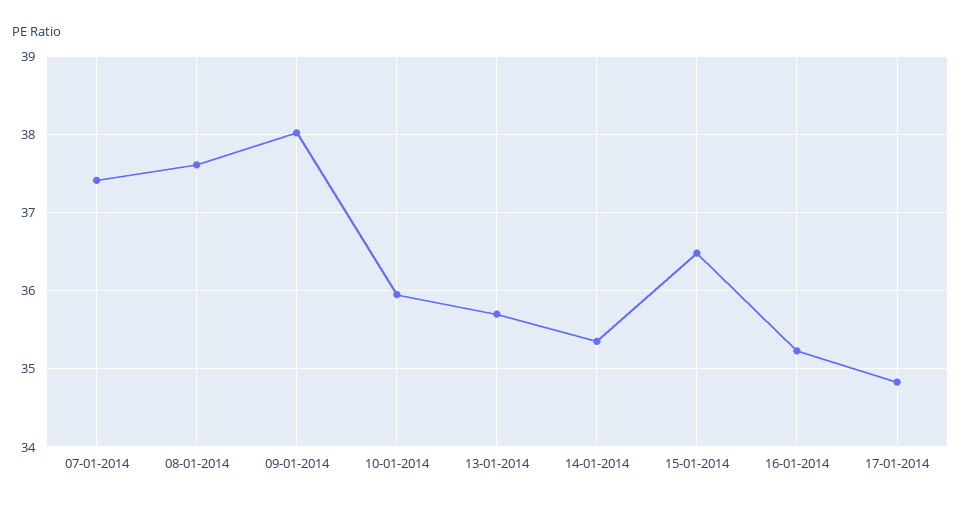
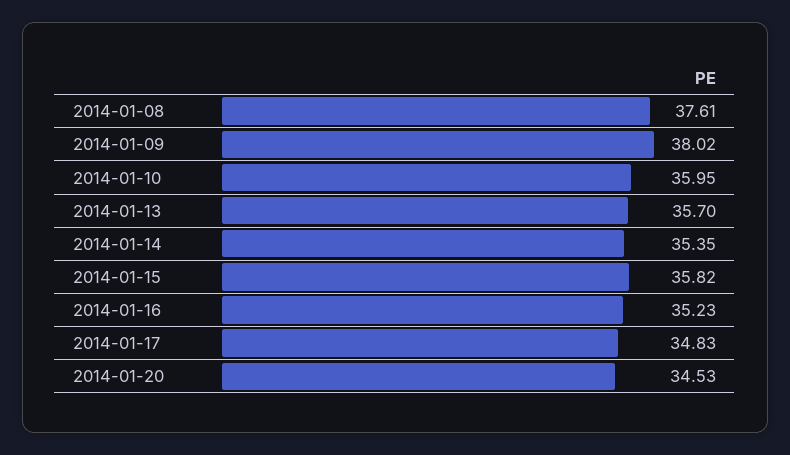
07-01-2014: 37.4 -> none
15-01-2014: 36.5 -> 35.82
2014-01-20: none -> 34.53

